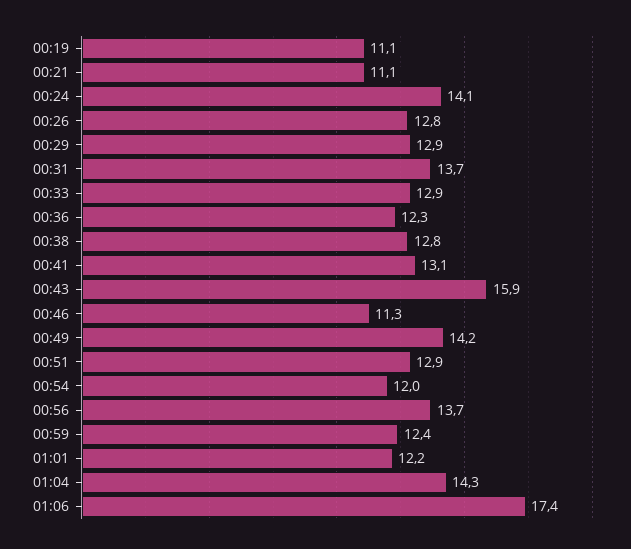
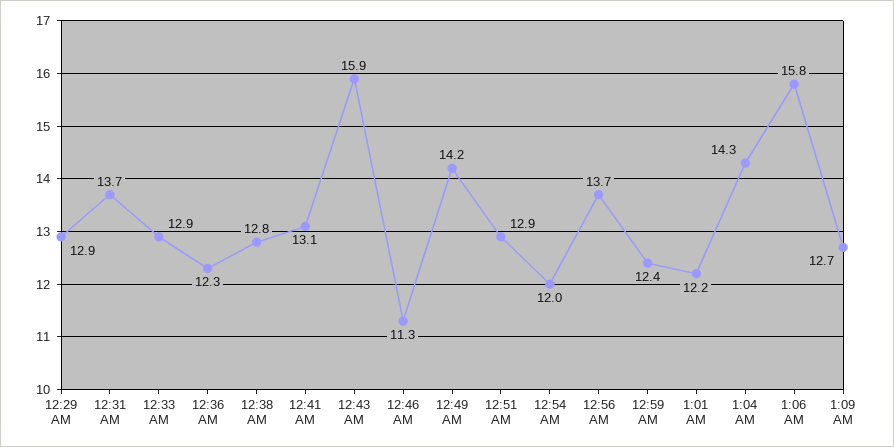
00:19: 11.1 -> none
00:21: 11.1 -> none
00:24: 14.1 -> none
00:26: 12.8 -> none
01:06: 17.4 -> 15.8
1:09 AM: none -> 12.7

